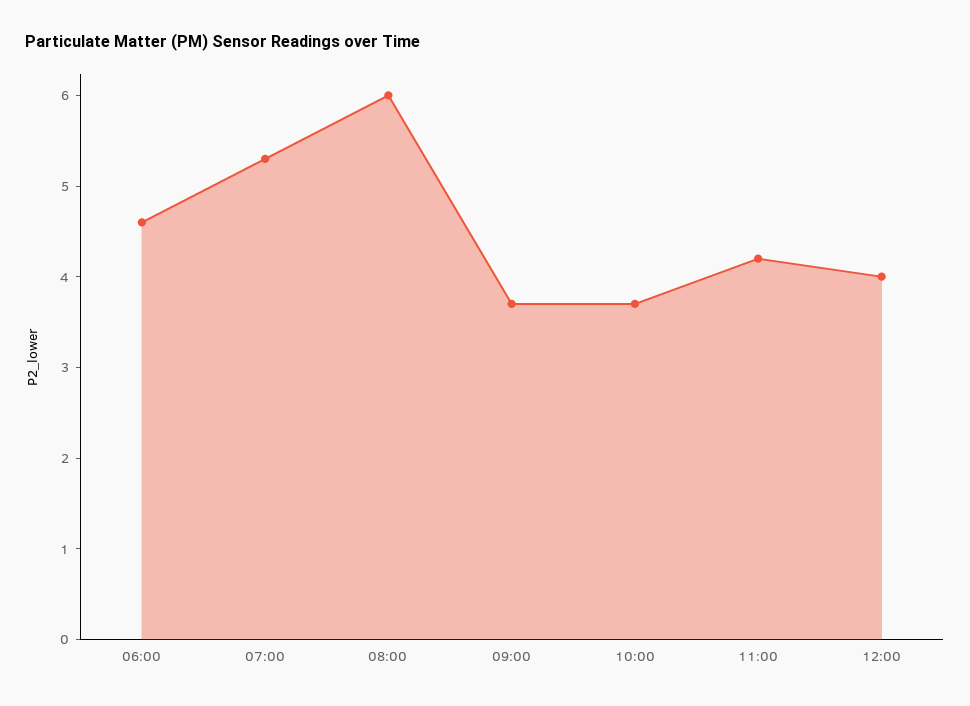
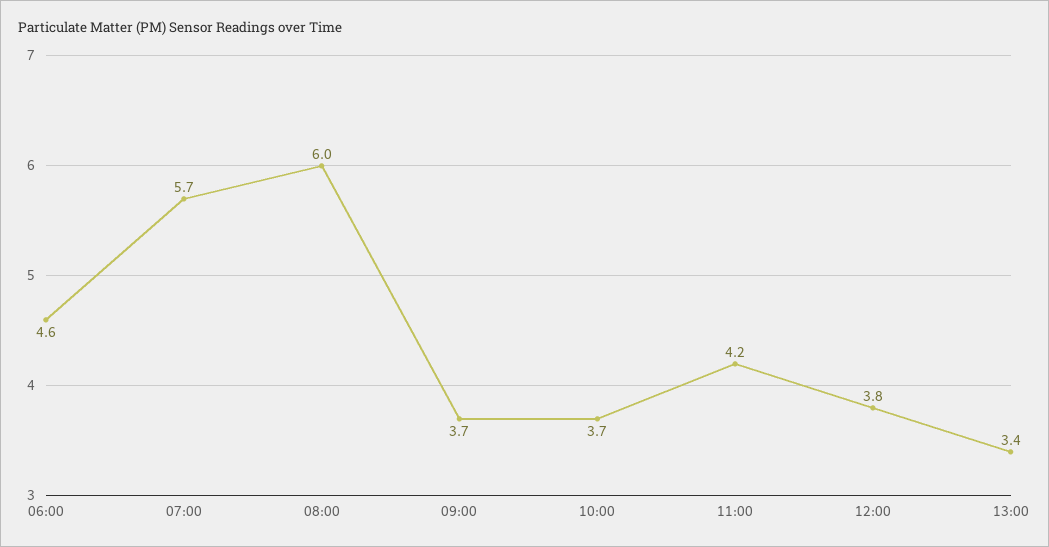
07:00: 5.3 -> 5.7
12:00: 4 -> 3.8
13:00: none -> 3.4

